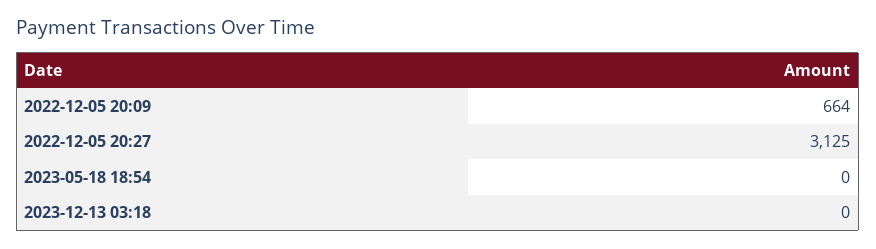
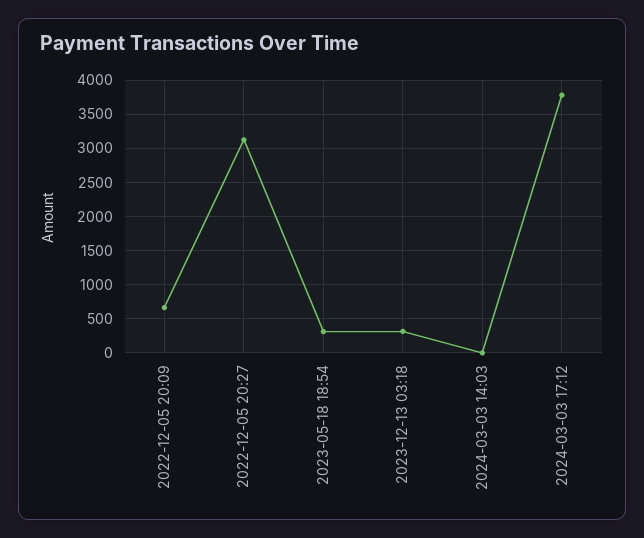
2023-05-18 18:54: 0 -> 300
2023-12-13 03:18: 0 -> 300
2024-03-03 14:03: none -> 0
2024-03-03 17:12: none -> 3800

